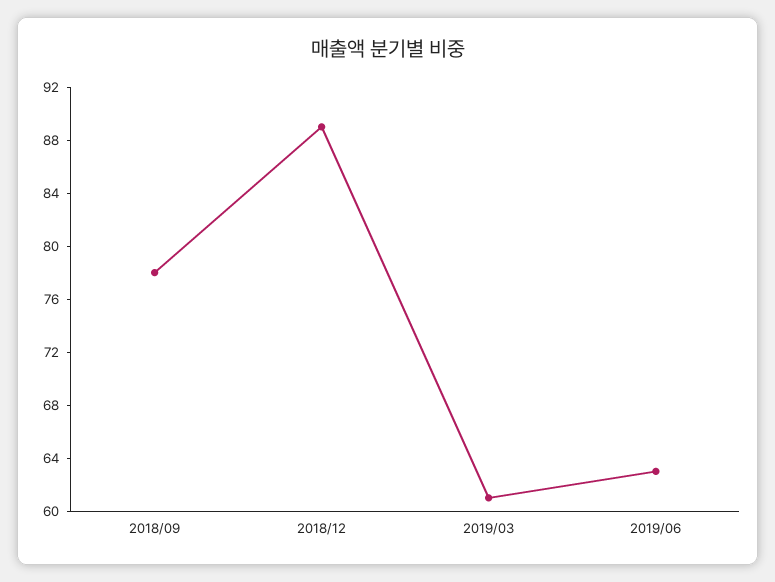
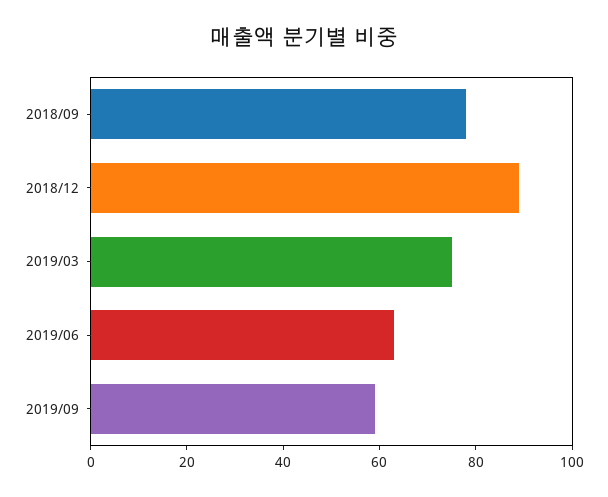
2019/03: 61 -> 75
2019/09: none -> 60

